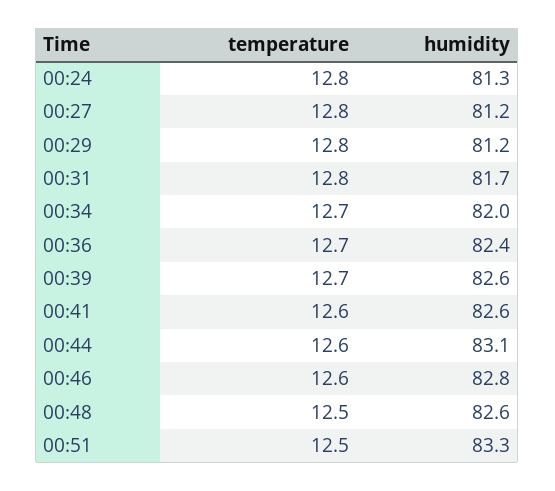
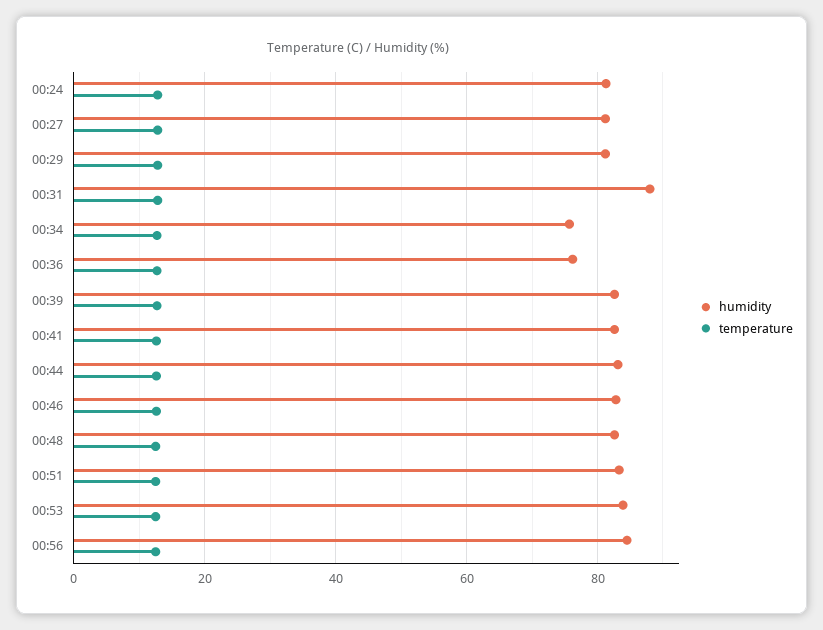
humidity, 00:31: 81.7 -> 88
humidity, 00:34: 82 -> 76
humidity, 00:36: 82.4 -> 76
humidity, 00:53: none -> 84
temperature, 00:53: none -> 12
humidity, 00:56: none -> 84
temperature, 00:56: none -> 12

